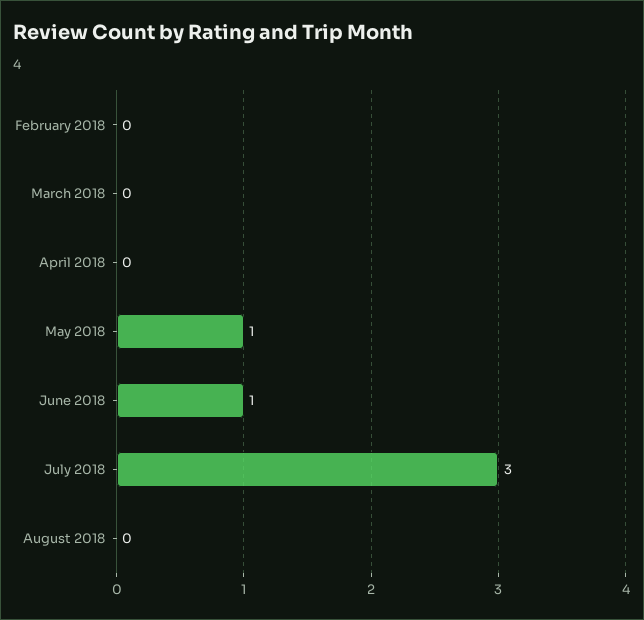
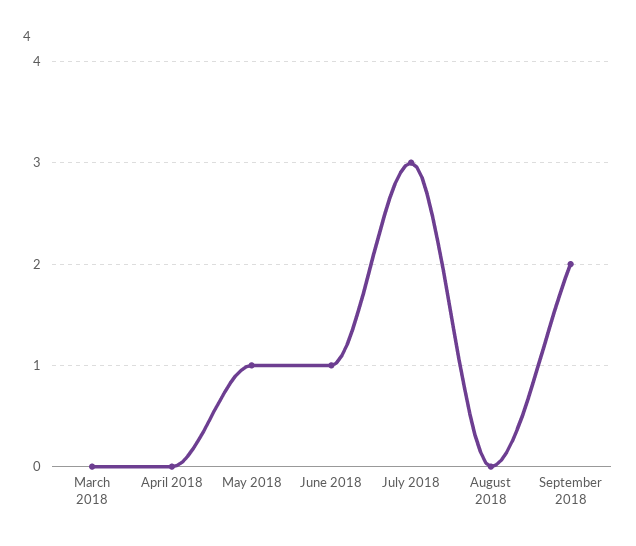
February 2018: 0 -> none
September 2018: none -> 2

